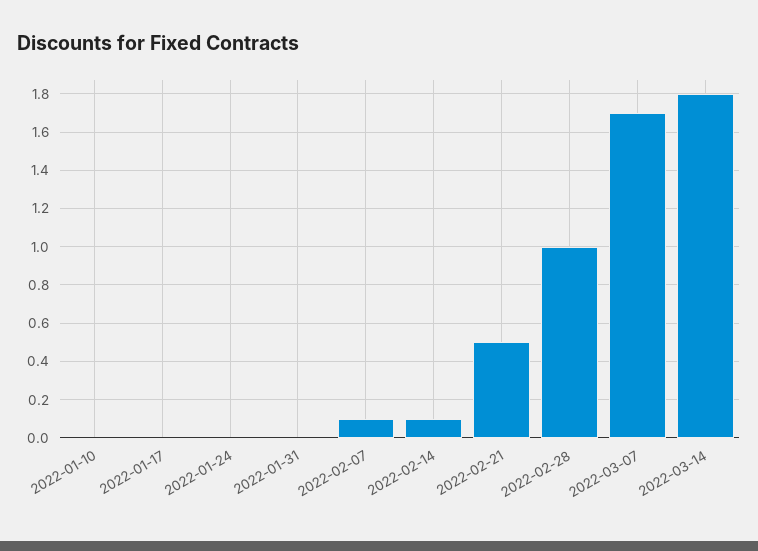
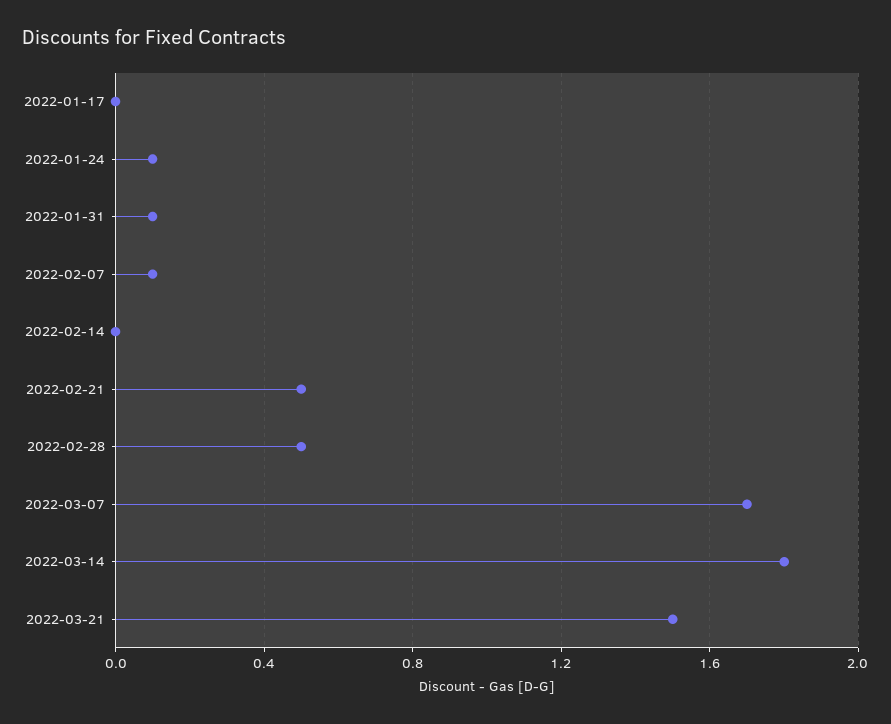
2022-01-10: 0 -> none
2022-01-24: 0 -> 0.1
2022-01-31: 0 -> 0.1
2022-02-14: 0.1 -> 0
2022-02-28: 1 -> 0.5
2022-03-21: none -> 1.5

